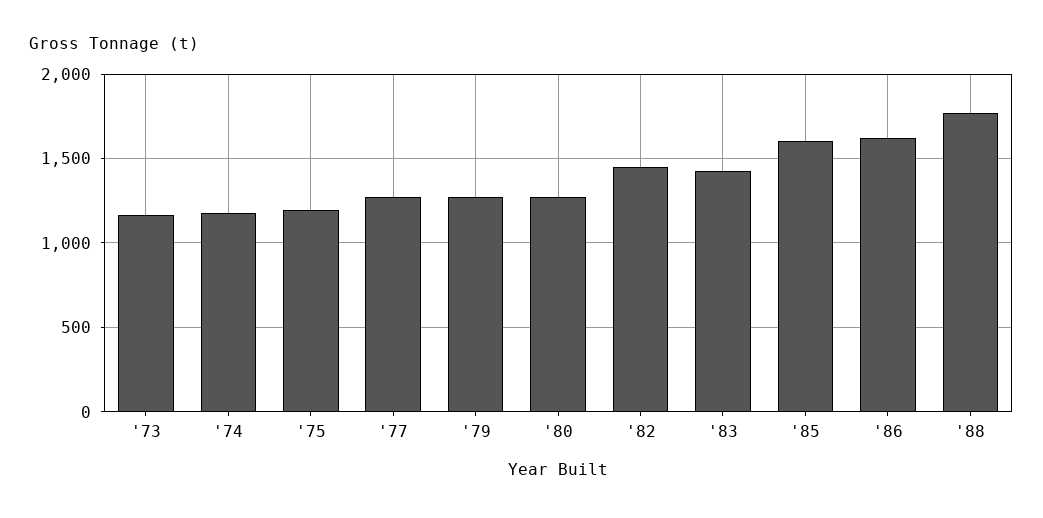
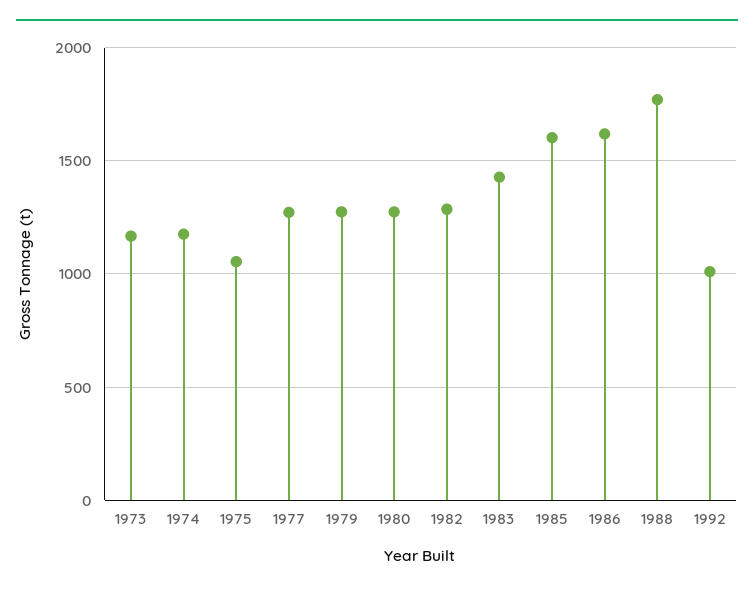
'75: 1200 -> 1050
'82: 1450 -> 1300
1992: none -> 1000

